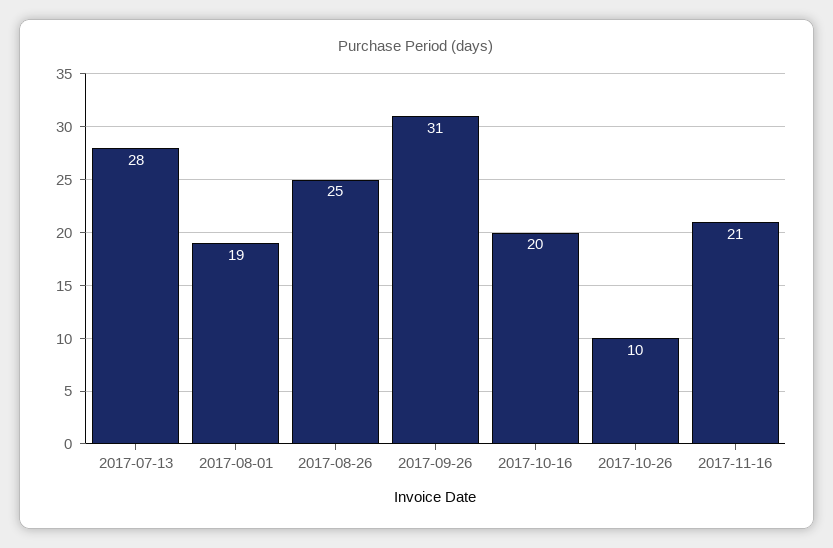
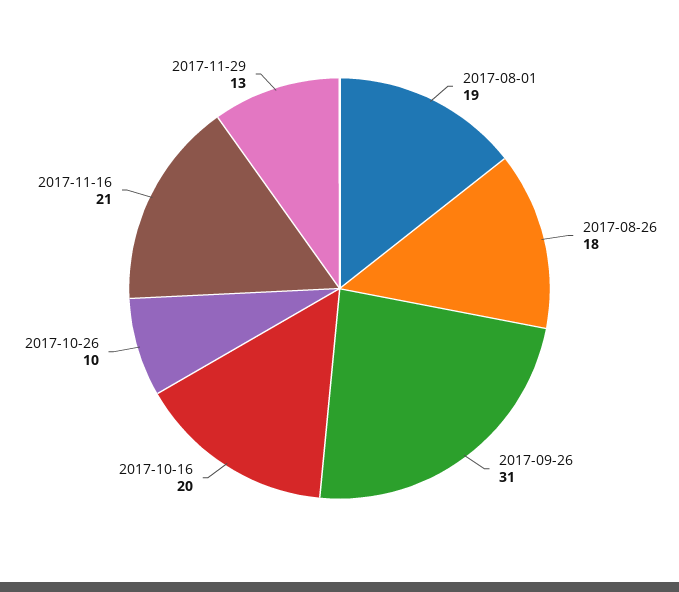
2017-07-13: 28 -> none
2017-08-26: 25 -> 18
2017-11-29: none -> 13

